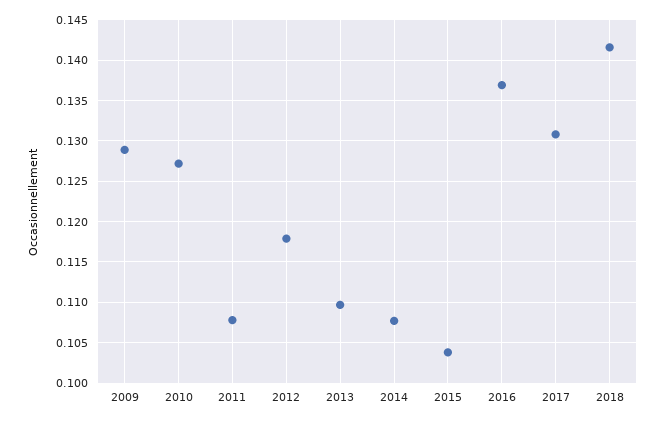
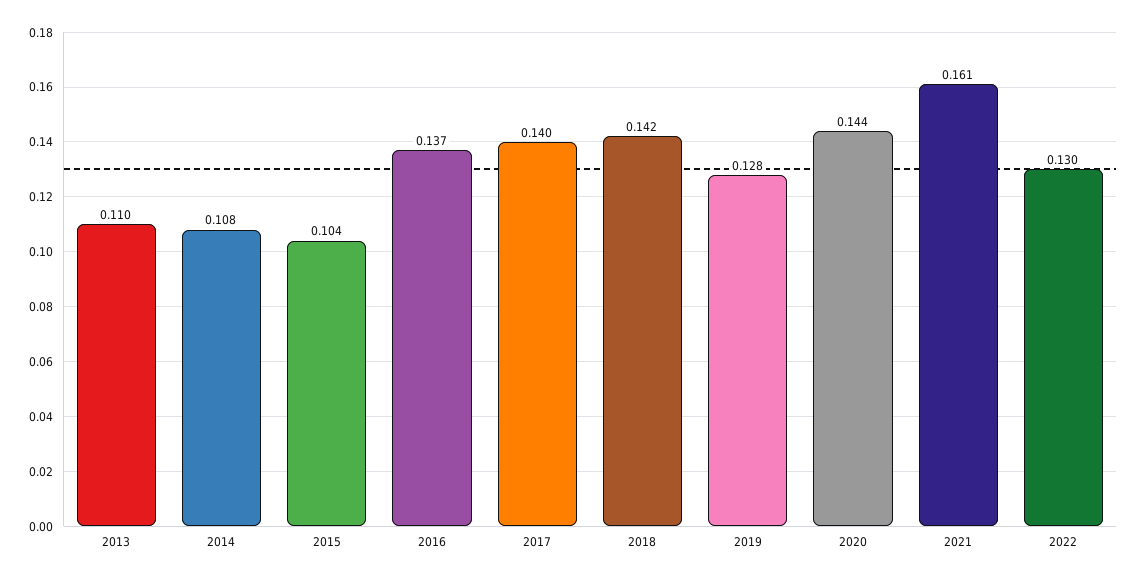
2009: 0.129 -> none
2010: 0.127 -> none
2011: 0.108 -> none
2012: 0.118 -> none
2017: 0.131 -> 0.14
2019: none -> 0.128
2020: none -> 0.144
2021: none -> 0.161
2022: none -> 0.13

